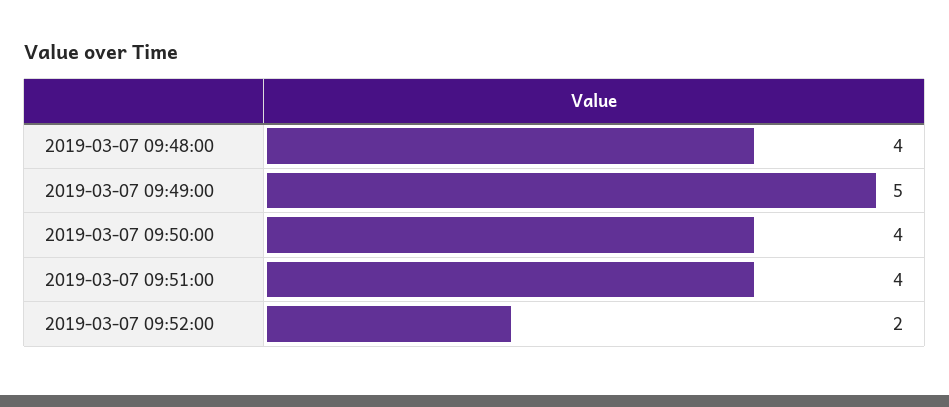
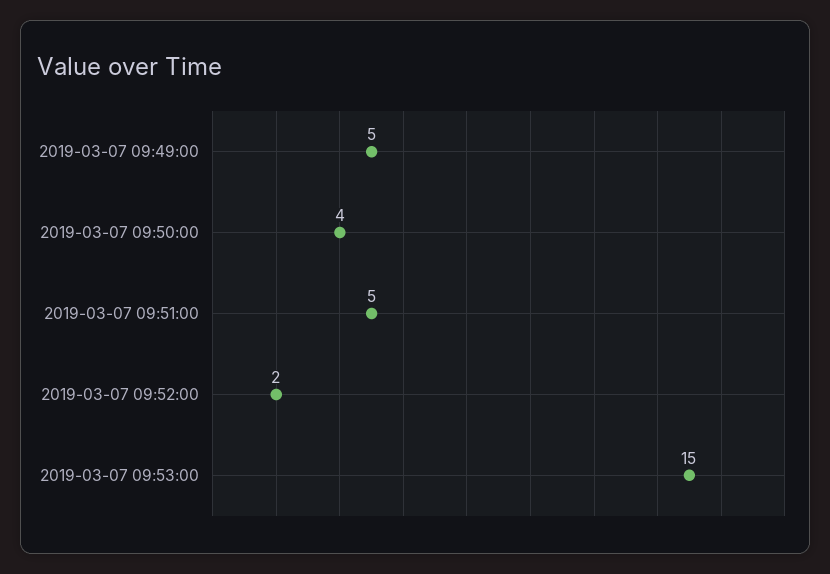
2019-03-07 09:48:00: 4 -> none
2019-03-07 09:51:00: 4 -> 5
2019-03-07 09:53:00: none -> 15

